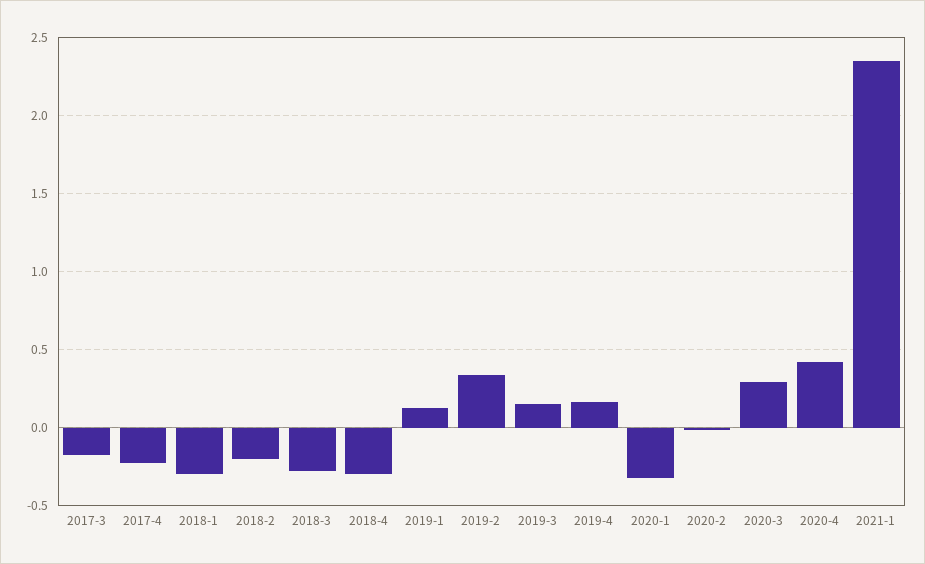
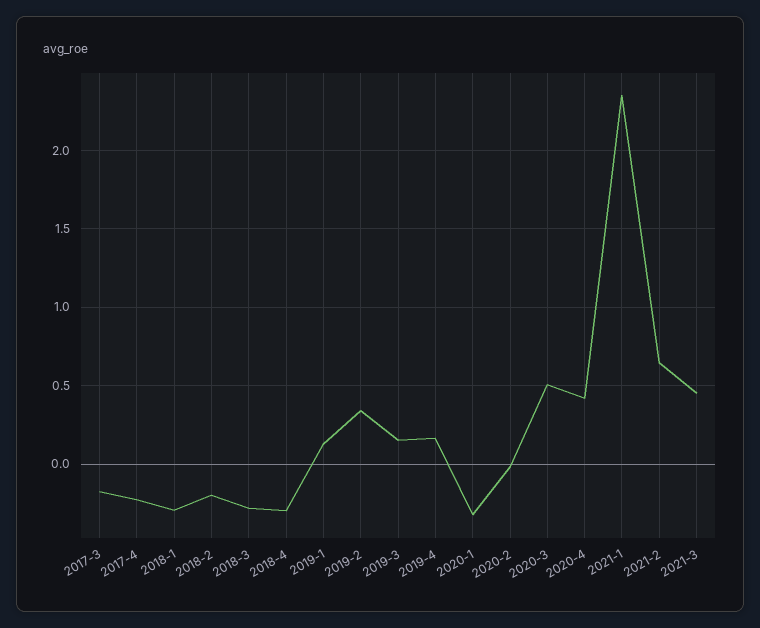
2020-3: 0.3 -> 0.5
2021-2: none -> 0.65
2021-3: none -> 0.45

